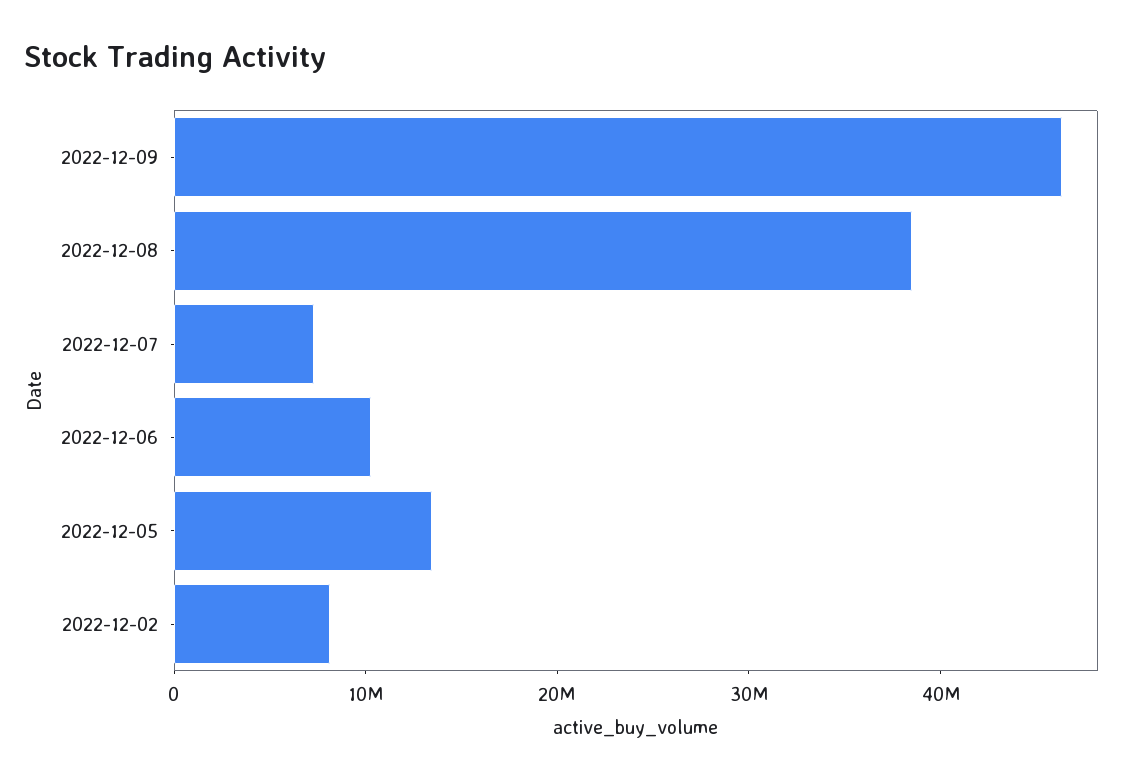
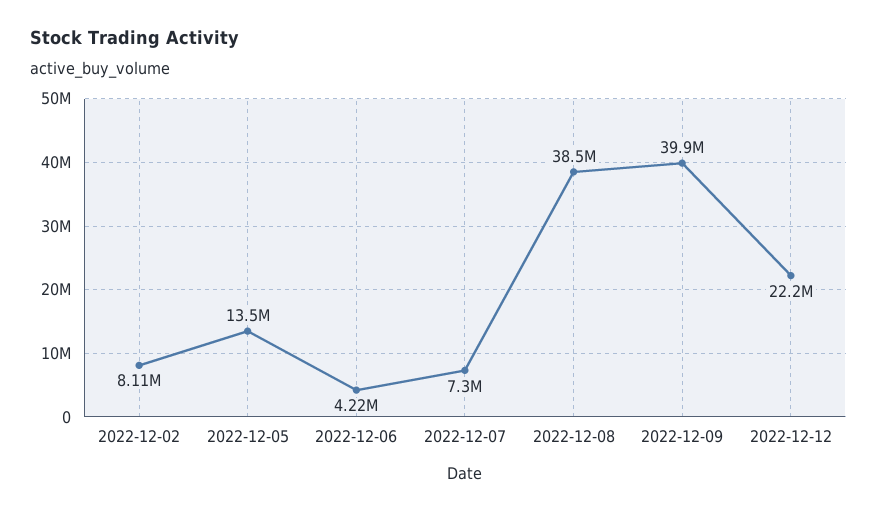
2022-12-09: 46000000 -> 39900000
2022-12-06: 10000000 -> 4220000
2022-12-12: none -> 22200000

